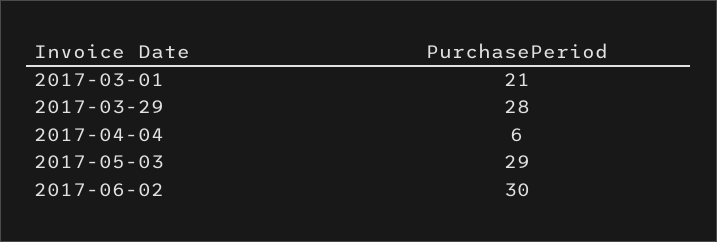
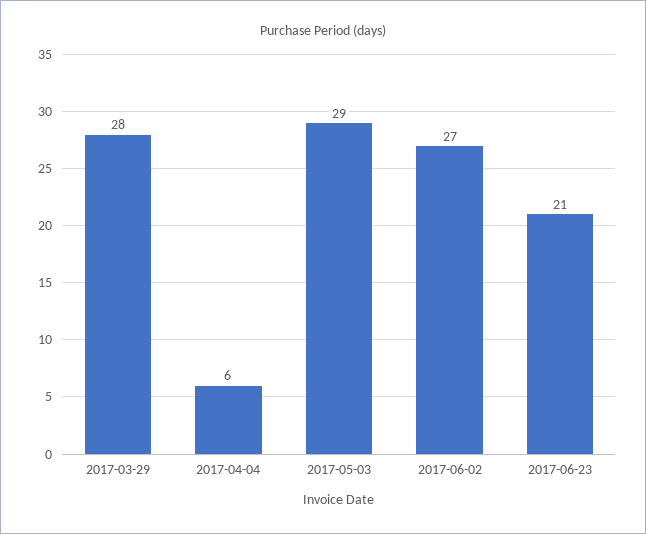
2017-03-01: 21 -> none
2017-06-02: 30 -> 27
2017-06-23: none -> 21

